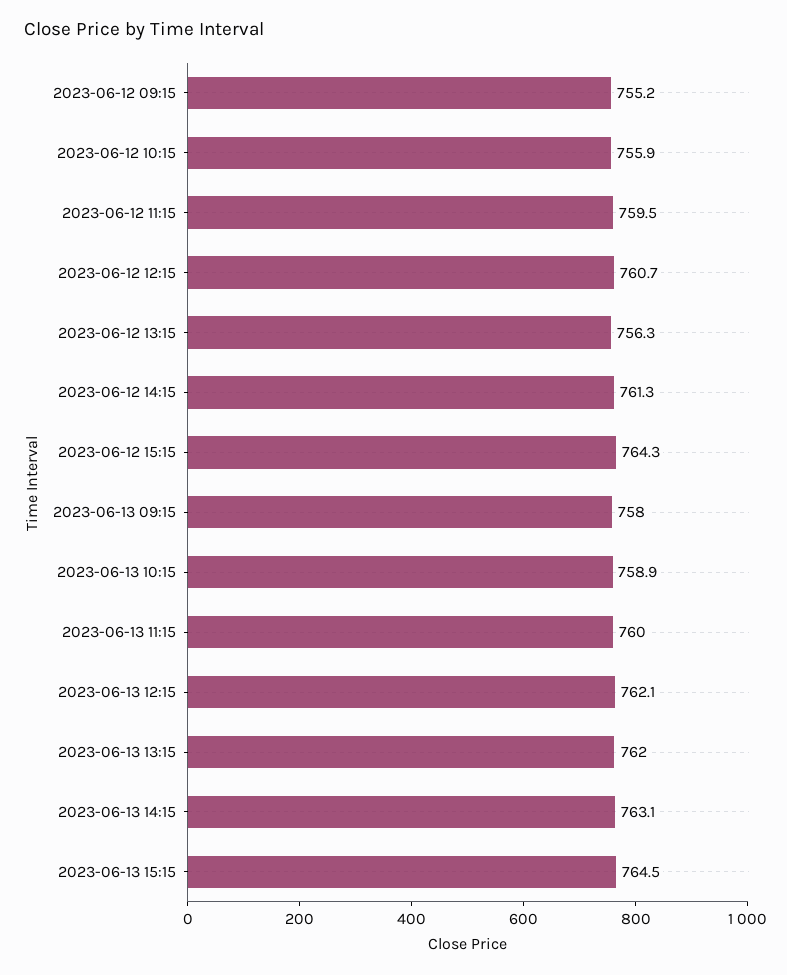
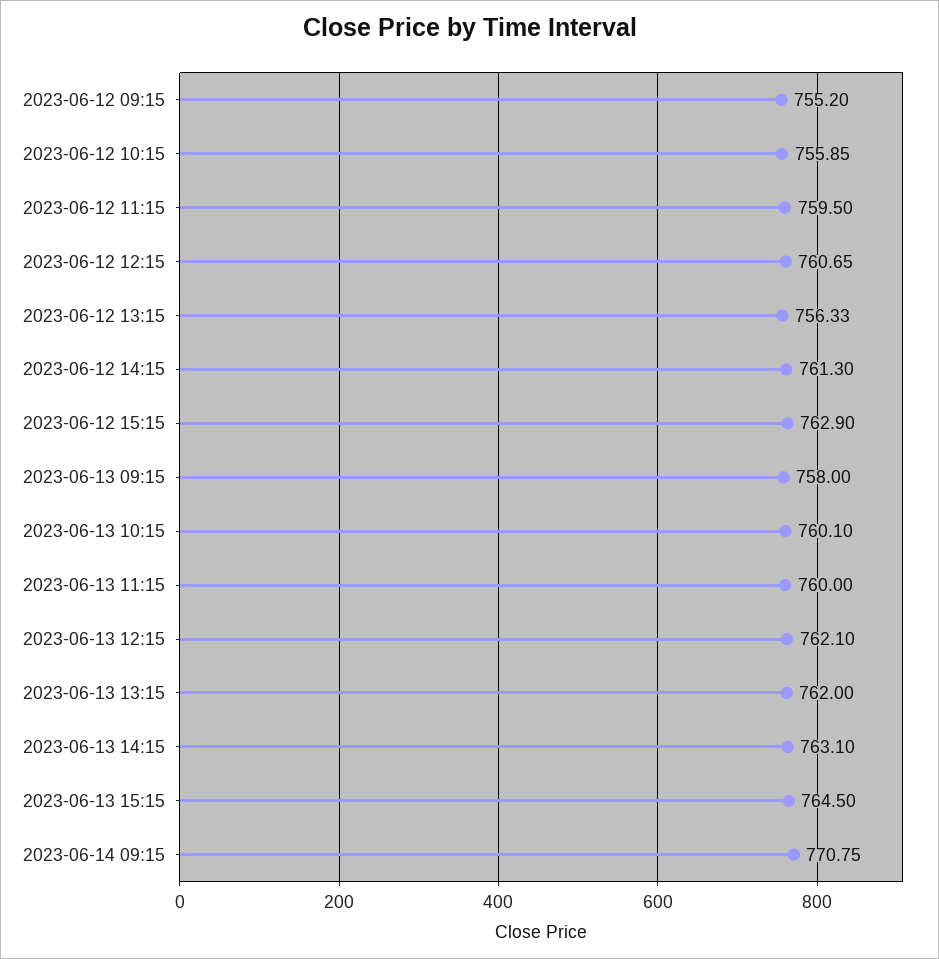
2023-06-12 15:15: 764.3 -> 762.9
2023-06-13 10:15: 758.9 -> 760.1
2023-06-14 09:15: none -> 770.75

